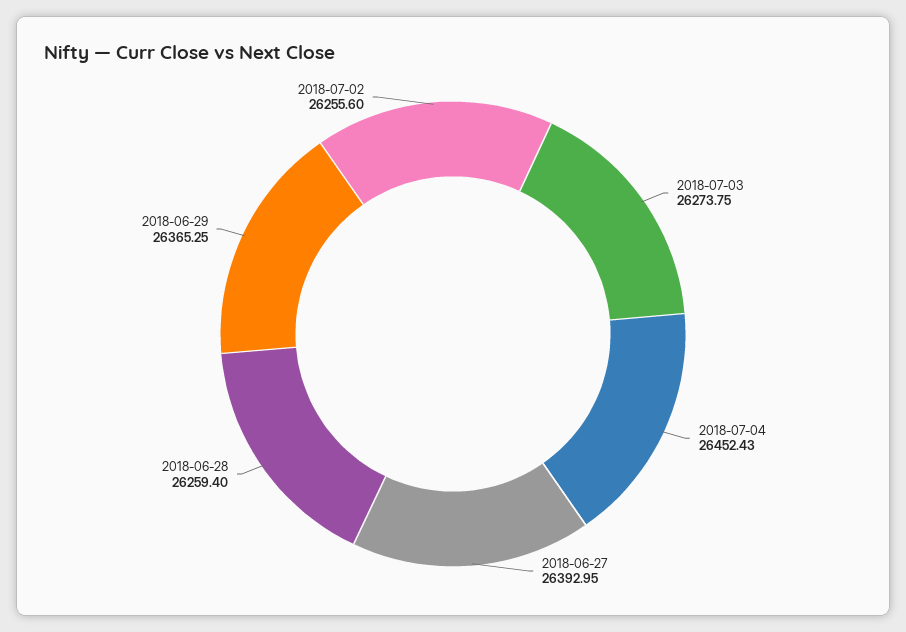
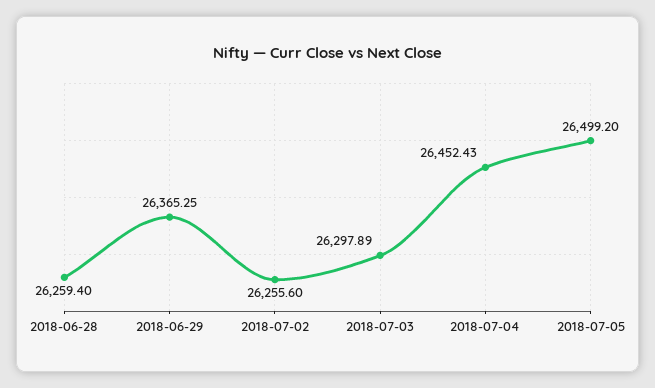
2018-07-03: 26273.75 -> 26297.89
2018-06-27: 26392.95 -> none
2018-07-05: none -> 26499.2

